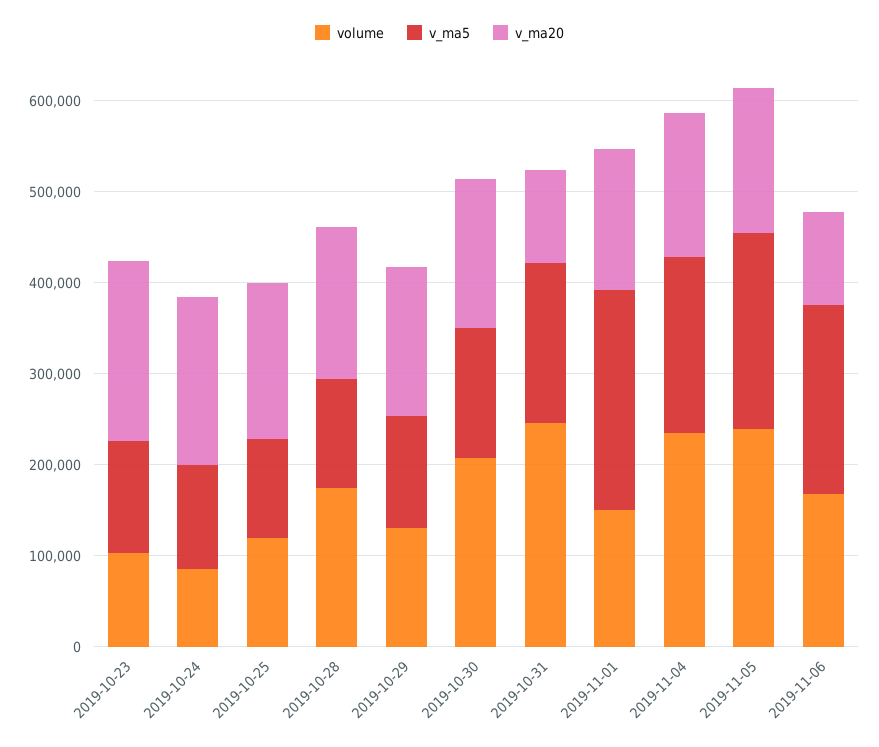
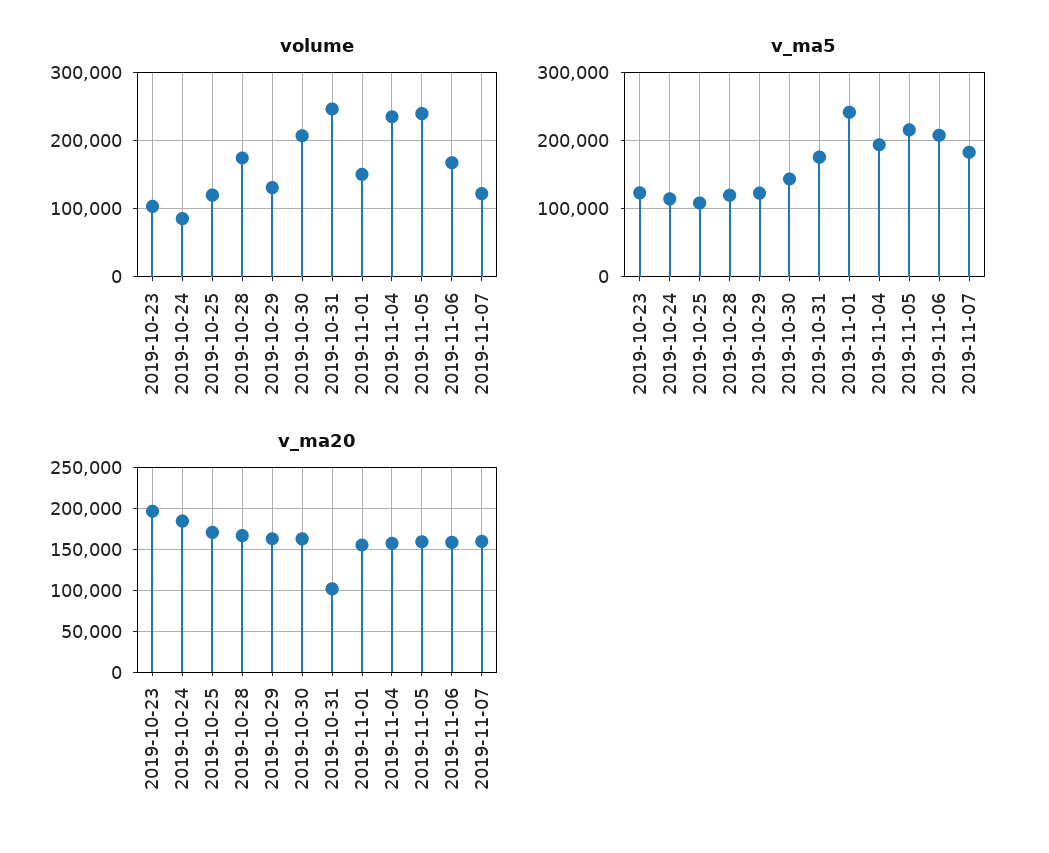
v_ma20, 2019-11-06: 100000 -> 160000
volume, 2019-11-07: none -> 120000
v_ma5, 2019-11-07: none -> 180000
v_ma20, 2019-11-07: none -> 160000

